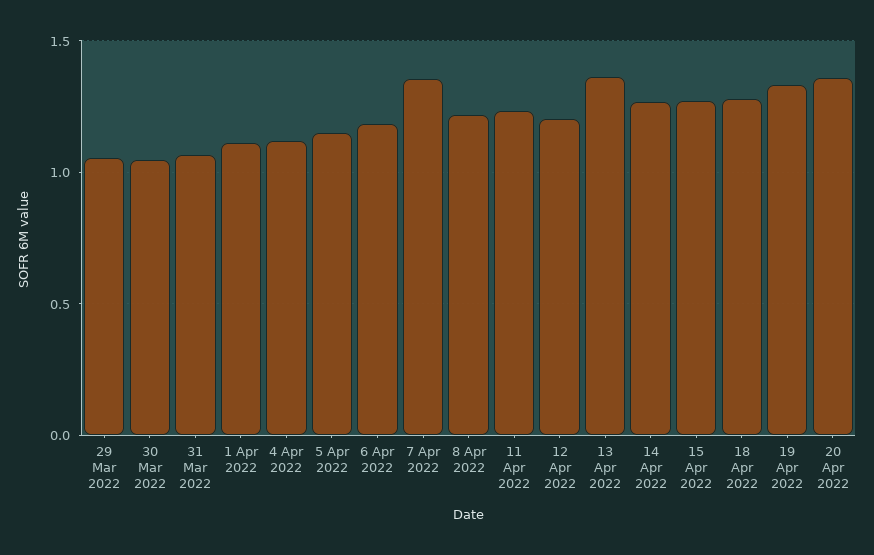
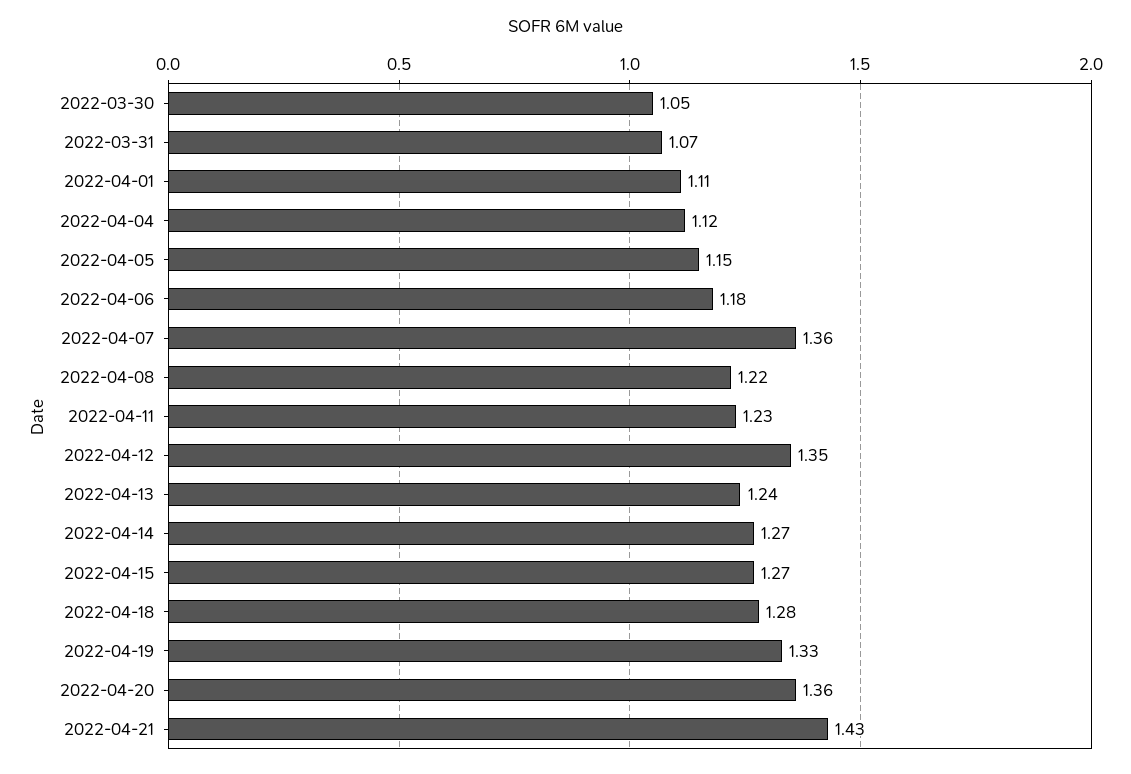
29 Mar 2022: 1.05 -> none
12 Apr 2022: 1.2 -> 1.35
13 Apr 2022: 1.35 -> 1.24
2022-04-21: none -> 1.43

